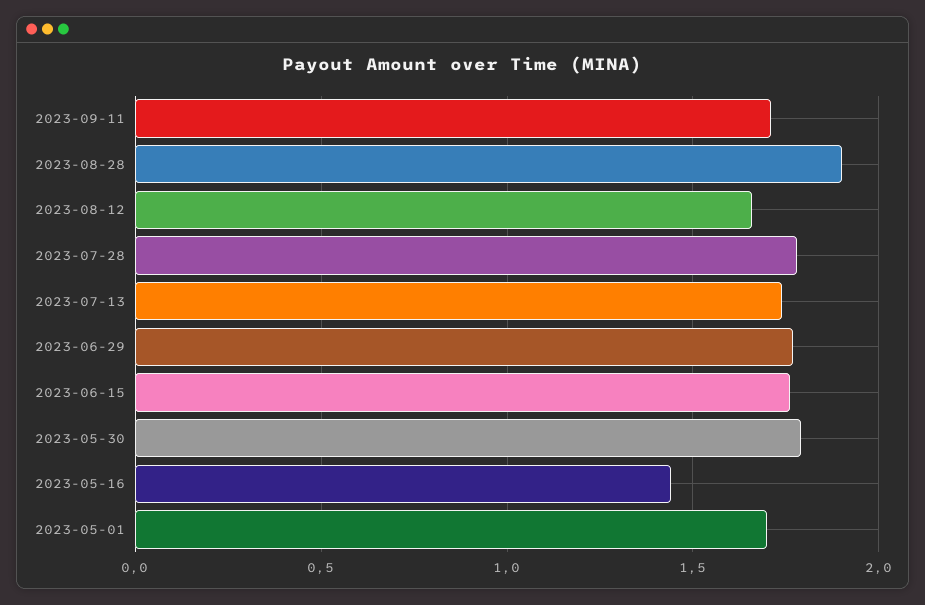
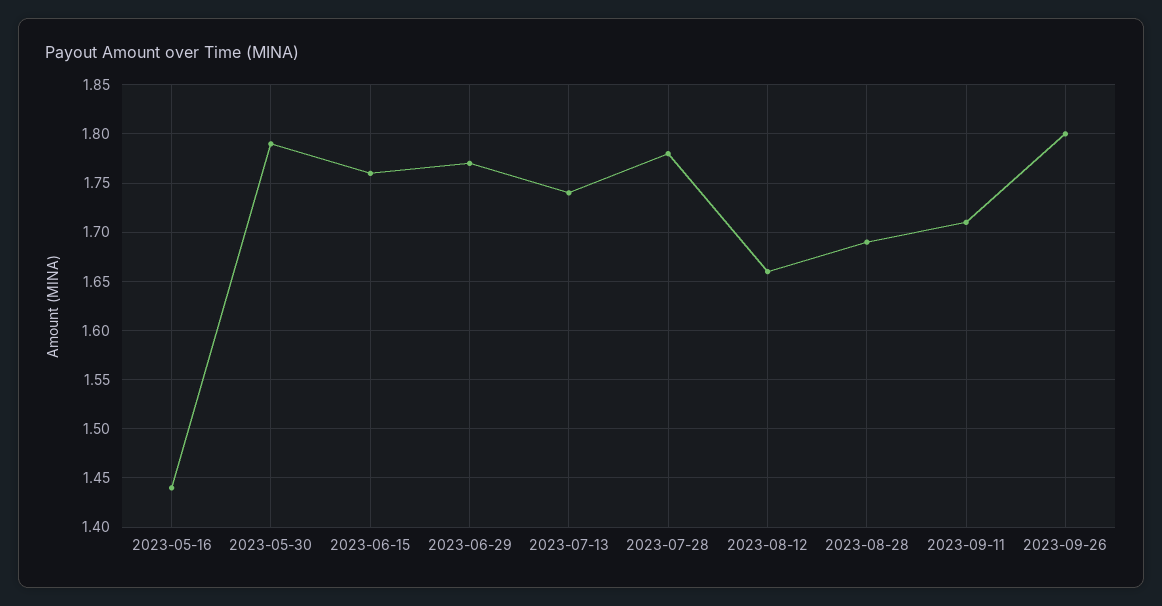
2023-08-28: 1.9 -> 1.69
2023-05-01: 1.7 -> none
2023-09-26: none -> 1.8

